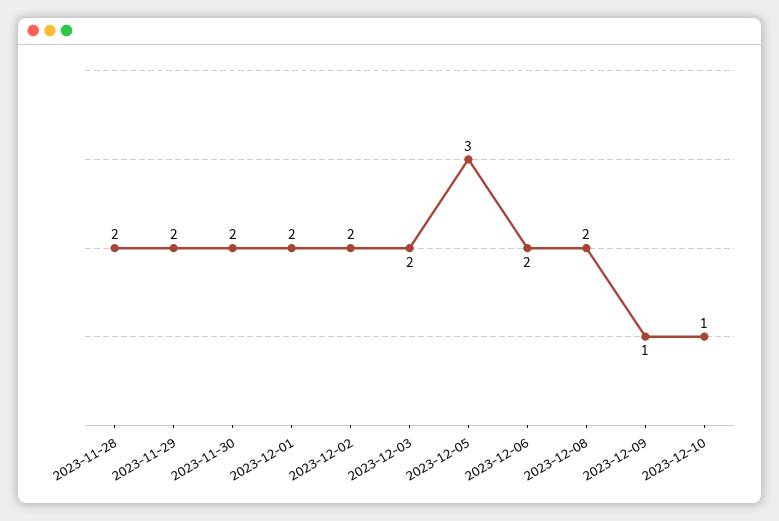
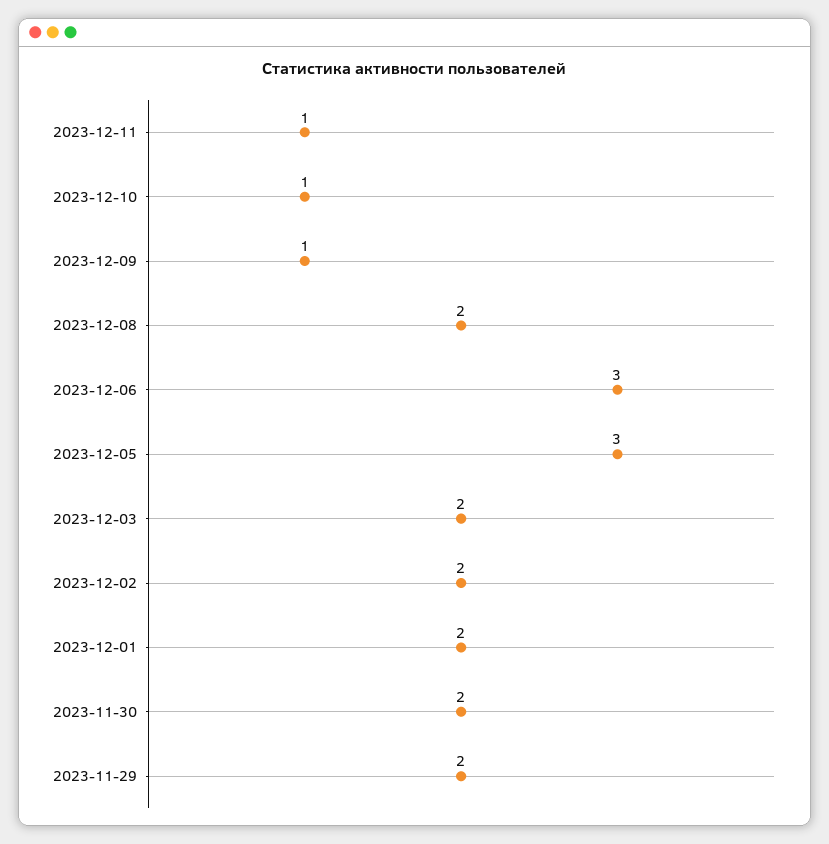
2023-11-28: 2 -> none
2023-12-06: 2 -> 3
2023-12-11: none -> 1

